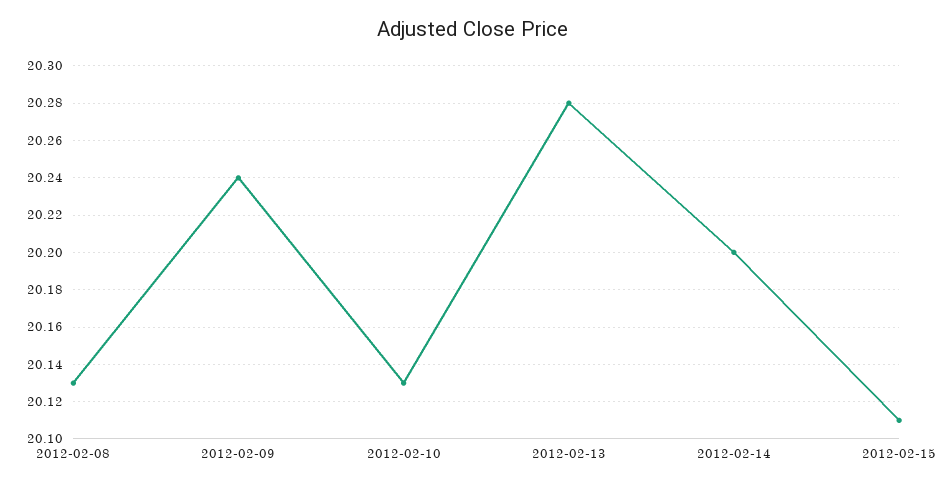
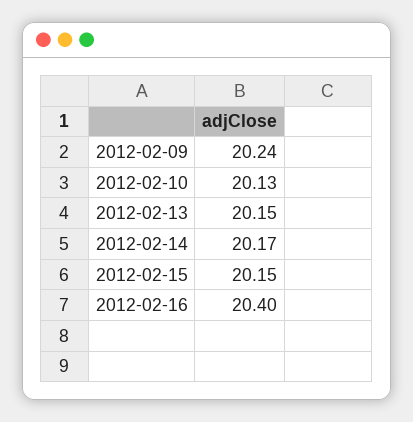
2012-02-08: 20.13 -> none
2012-02-13: 20.28 -> 20.15
2012-02-14: 20.2 -> 20.17
2012-02-15: 20.11 -> 20.15
2012-02-16: none -> 20.4

